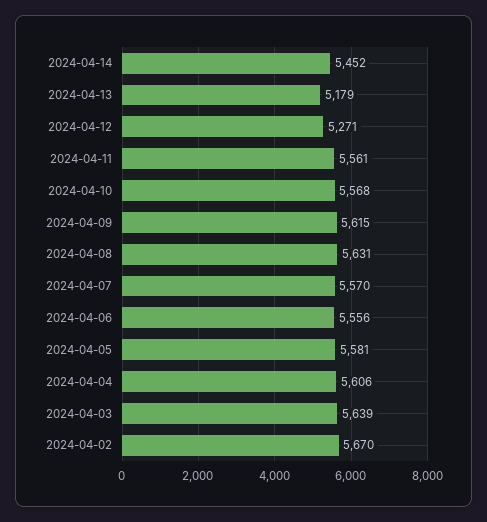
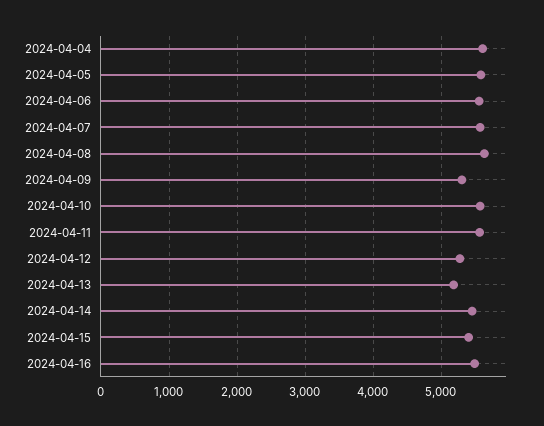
2024-04-09: 5615 -> 5300
2024-04-03: 5639 -> none
2024-04-02: 5670 -> none
2024-04-15: none -> 5400
2024-04-16: none -> 5500

